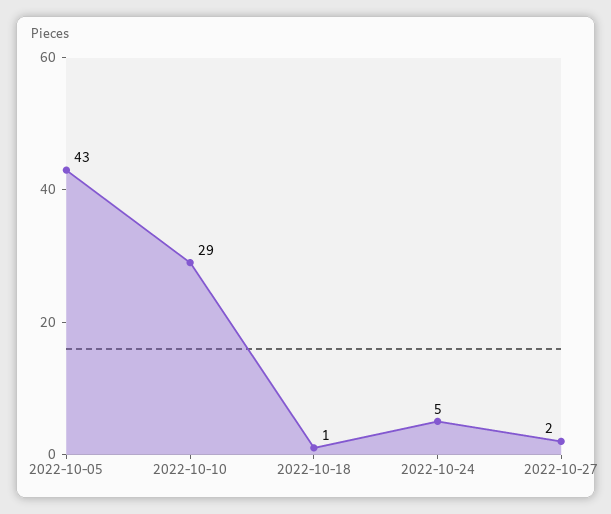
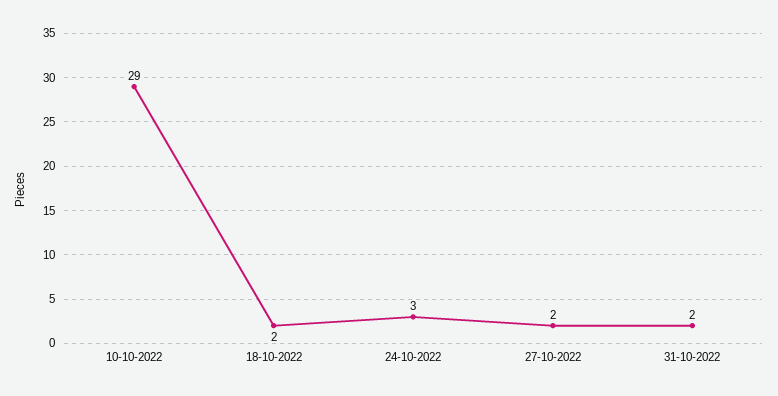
2022-10-05: 43 -> none
2022-10-18: 1 -> 2
2022-10-24: 5 -> 3
31-10-2022: none -> 2

